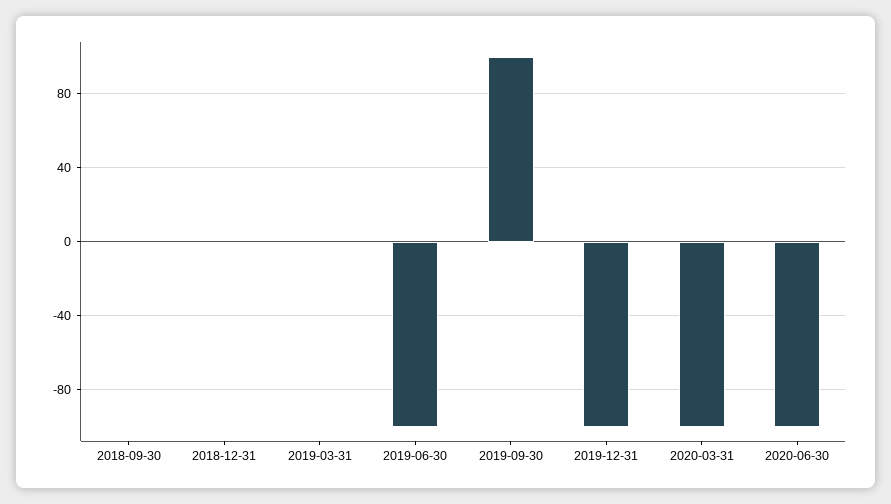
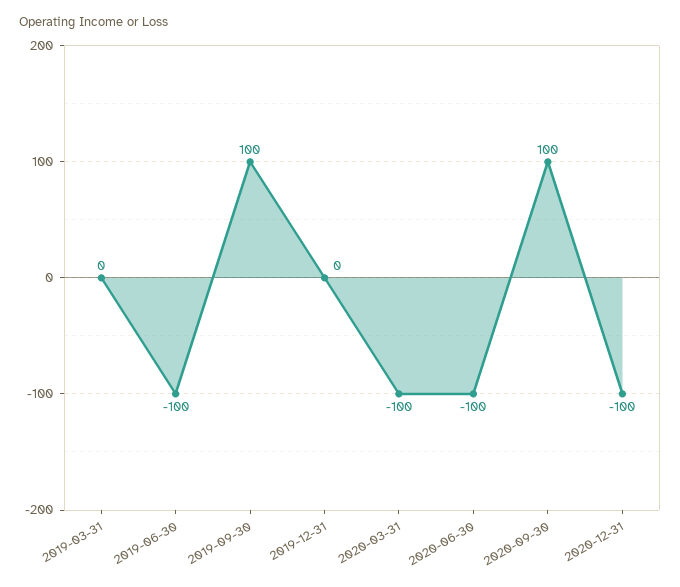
2018-09-30: 0 -> none
2018-12-31: 0 -> none
2019-12-31: -100 -> 0
2020-09-30: none -> 100
2020-12-31: none -> -100

